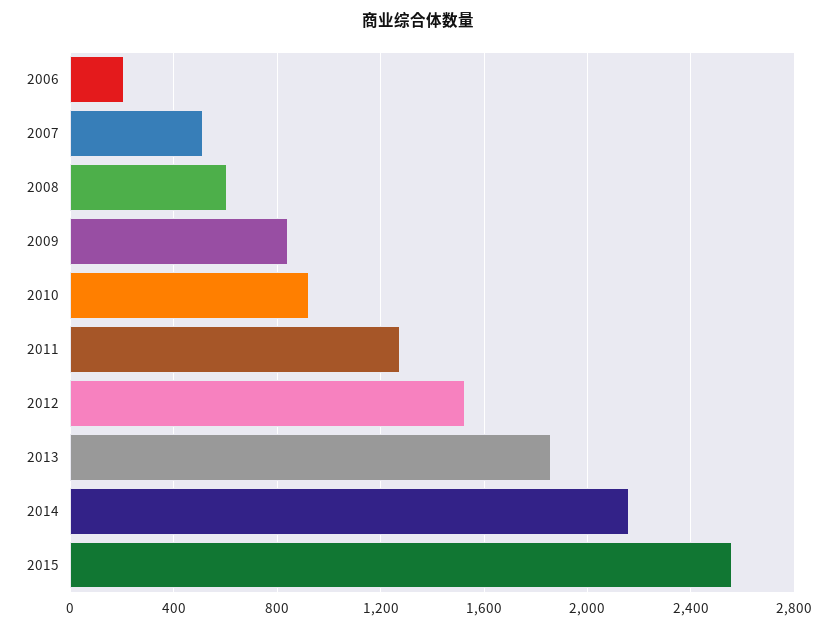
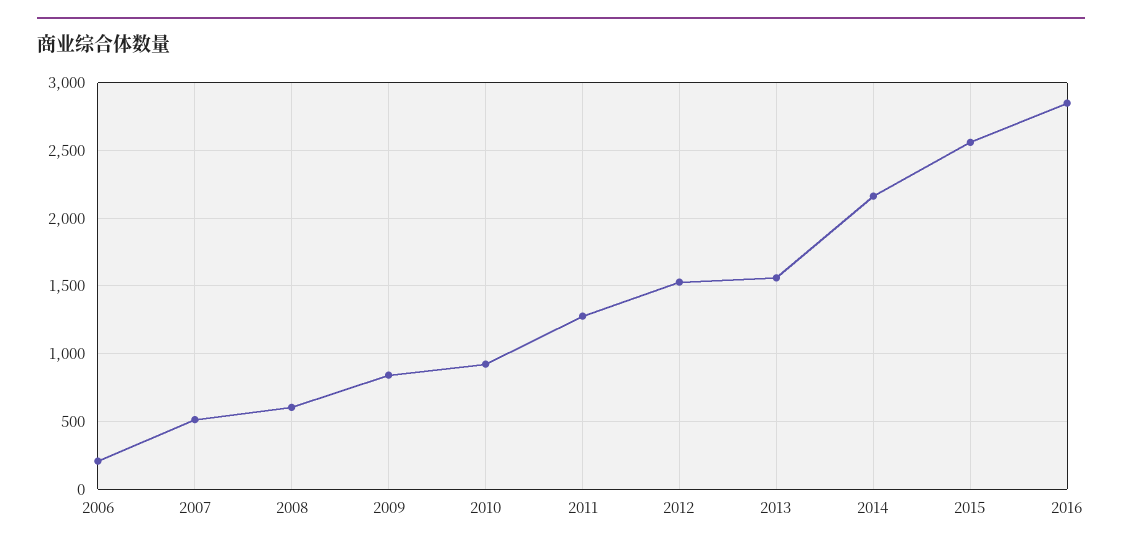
2013: 1850 -> 1550
2016: none -> 2850

